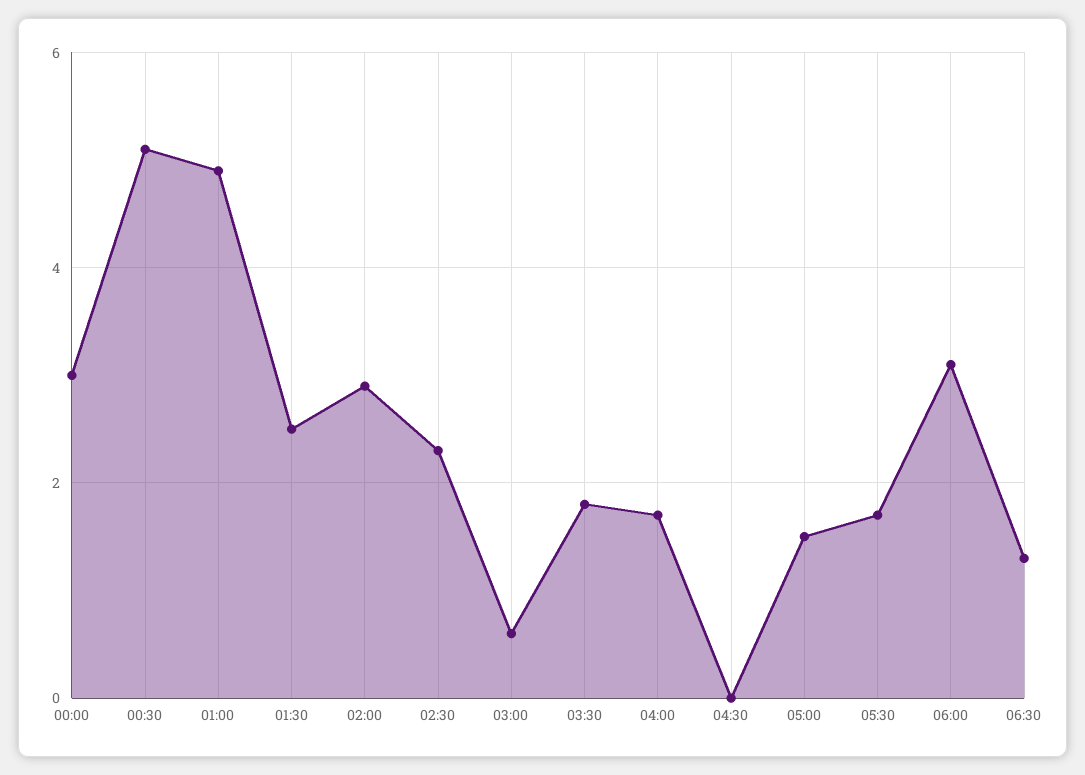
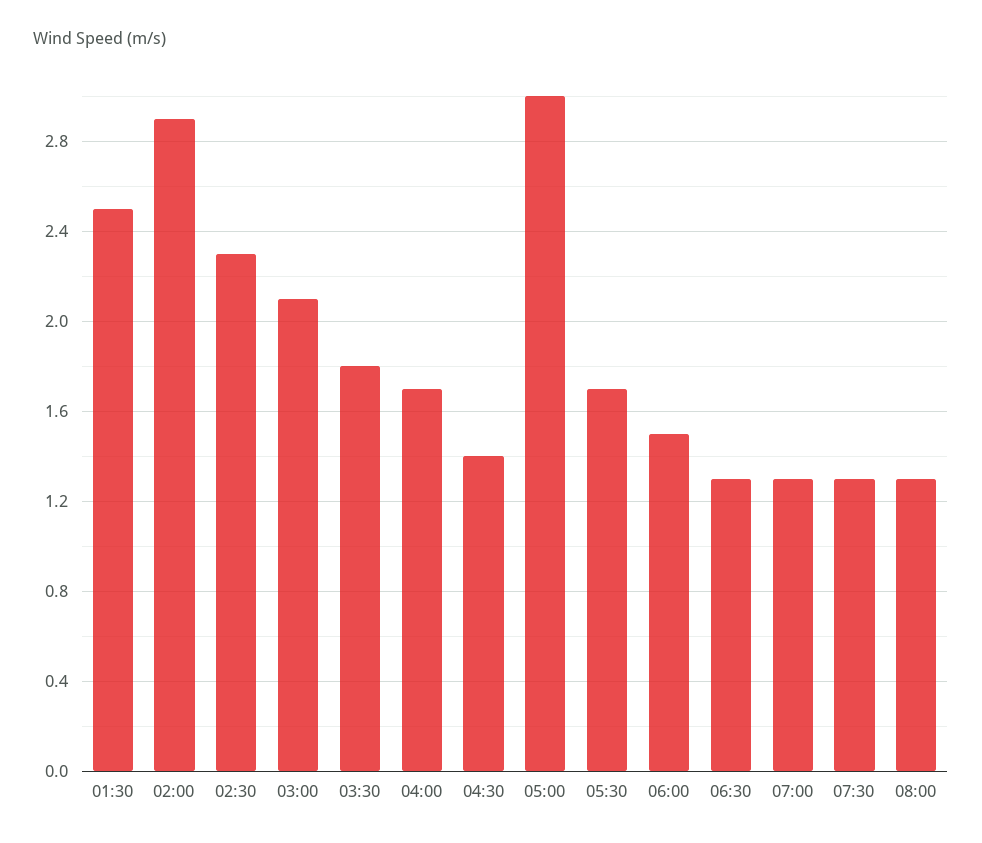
00:00: 3 -> none
00:30: 5 -> none
01:00: 5 -> none
03:00: 0.5 -> 2.1
04:30: 0 -> 1.4
05:00: 1.5 -> 3
06:00: 3 -> 1.5
07:00: none -> 1.3
07:30: none -> 1.3
08:00: none -> 1.3

